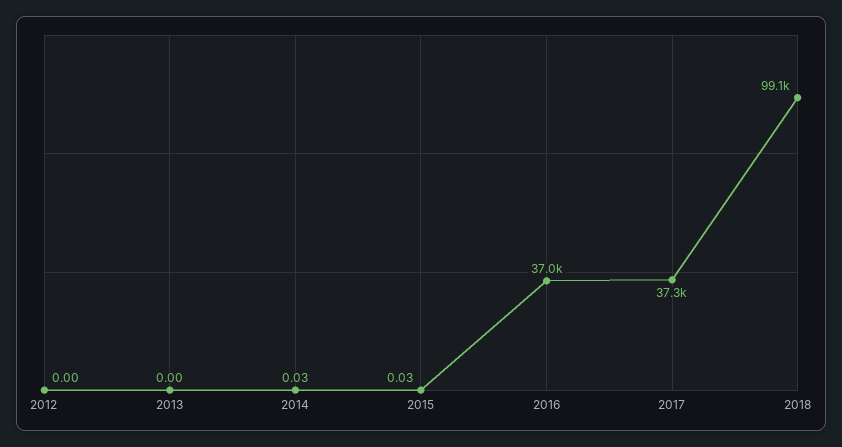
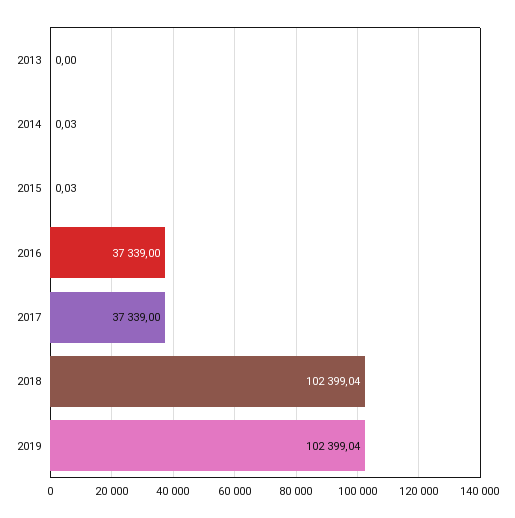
2012: 0 -> none
2016: 37000 -> 37339
2018: 99100 -> 102399.04
2019: none -> 102399.04

